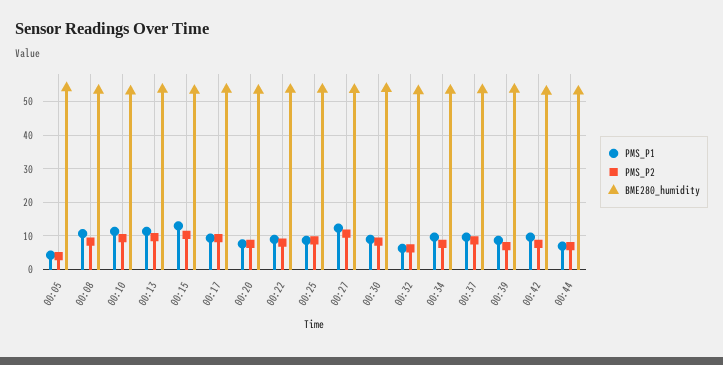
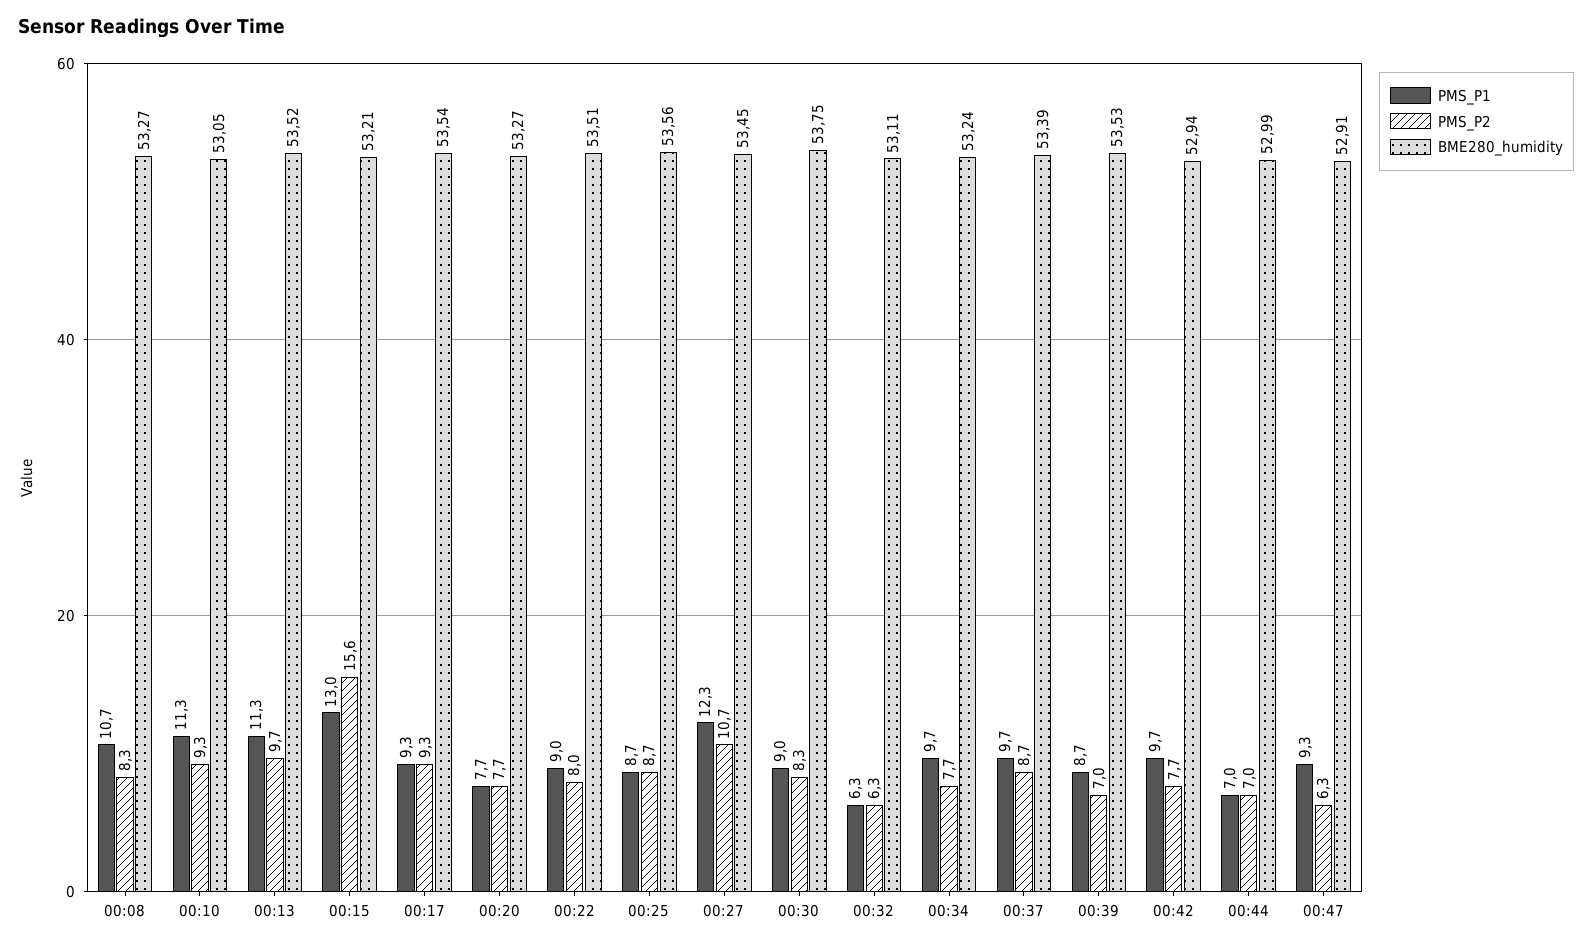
PMS_P1, 00:05: 4 -> none
PMS_P2, 00:05: 4 -> none
BME280_humidity, 00:05: 54 -> none
PMS_P2, 00:15: 10 -> 15.6
PMS_P1, 00:47: none -> 9.3
PMS_P2, 00:47: none -> 6.3
BME280_humidity, 00:47: none -> 52.91

